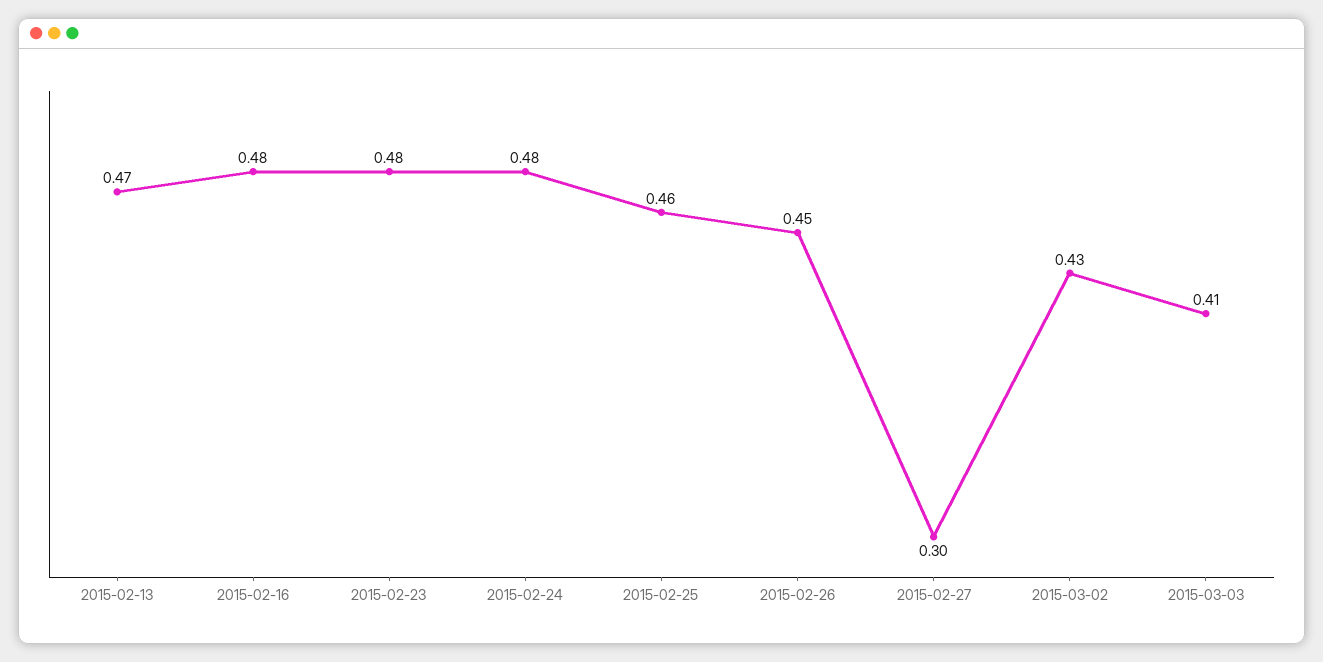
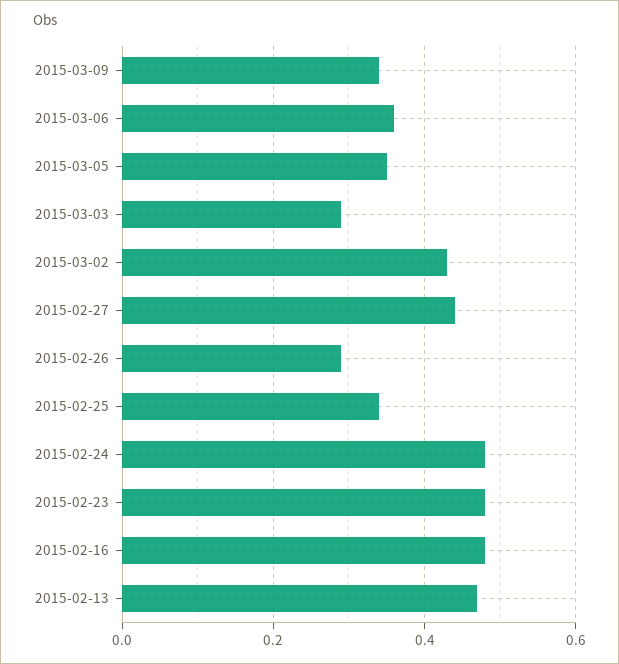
2015-02-25: 0.46 -> 0.35
2015-02-26: 0.45 -> 0.3
2015-02-27: 0.3 -> 0.45
2015-03-03: 0.41 -> 0.3
2015-03-09: none -> 0.35
2015-03-06: none -> 0.35
2015-03-05: none -> 0.35

